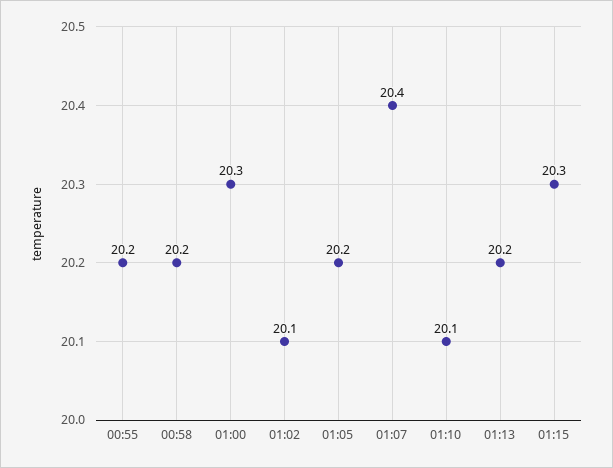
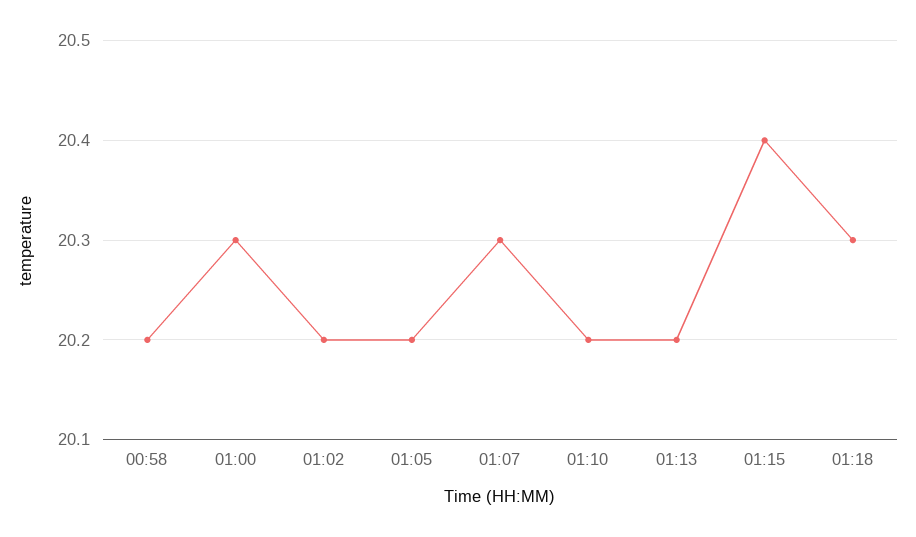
00:55: 20.2 -> none
01:02: 20.1 -> 20.2
01:07: 20.4 -> 20.3
01:10: 20.1 -> 20.2
01:15: 20.3 -> 20.4
01:18: none -> 20.3

